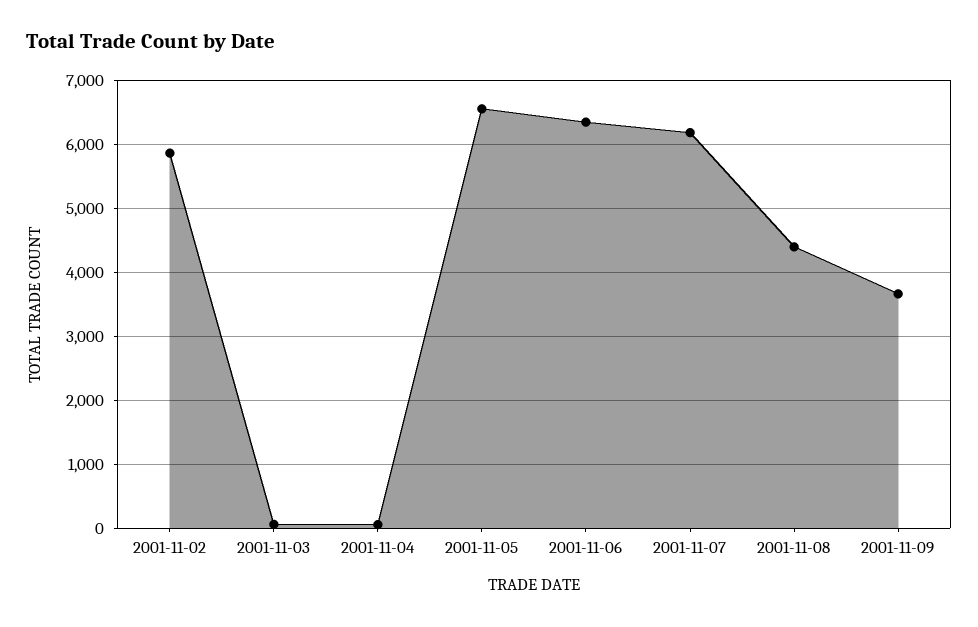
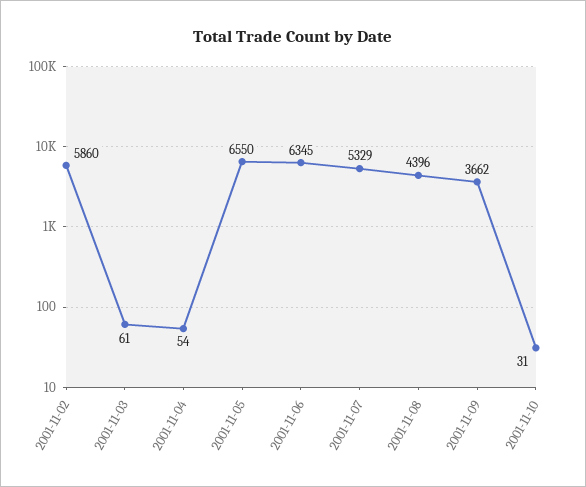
2001-11-07: 6200 -> 5329
2001-11-10: none -> 31

